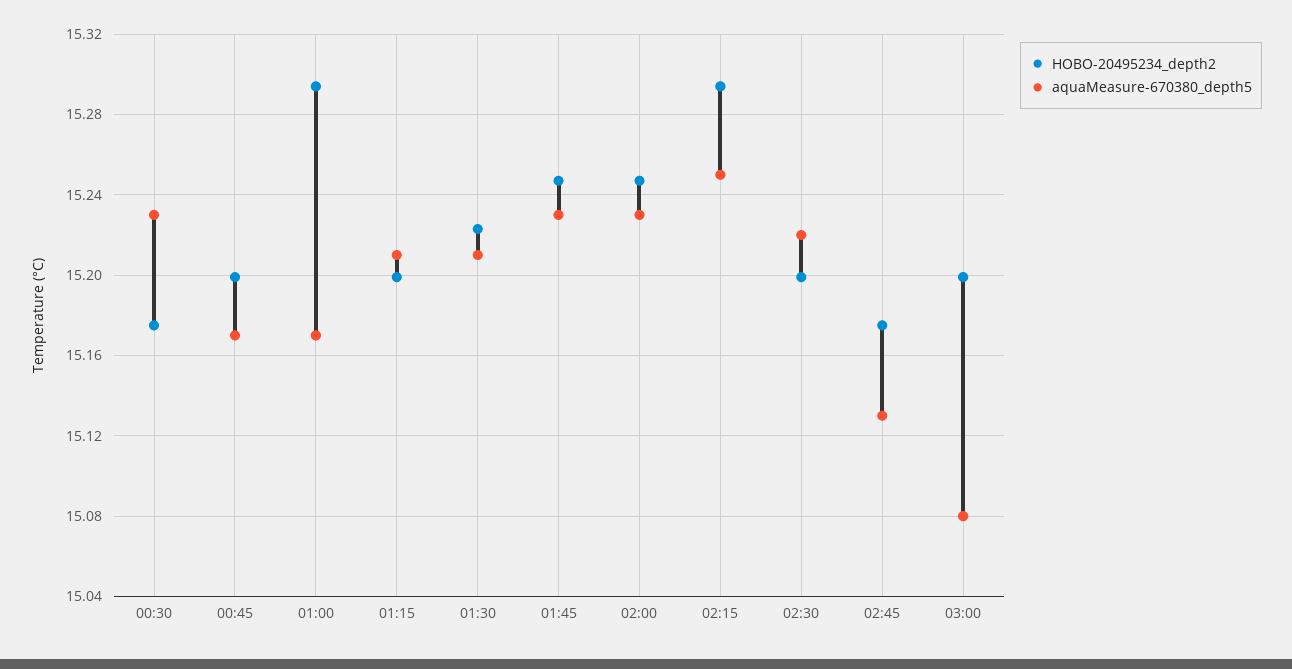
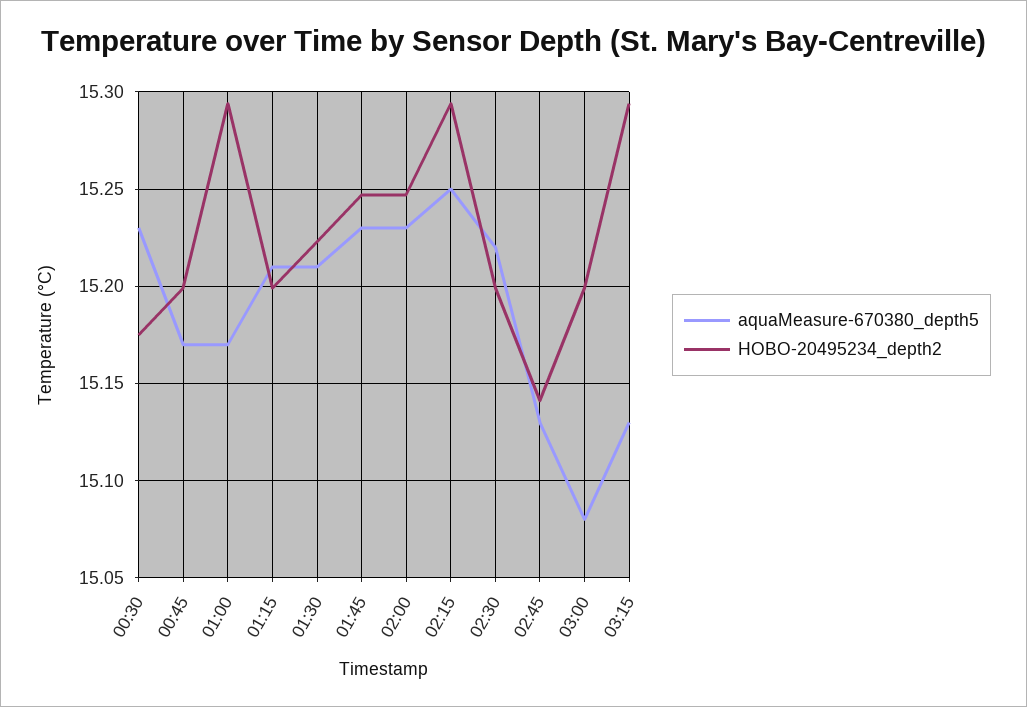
HOBO-20495234_depth2, 02:45: 15.175 -> 15.14
aquaMeasure-670380_depth5, 03:15: none -> 15.13
HOBO-20495234_depth2, 03:15: none -> 15.295

